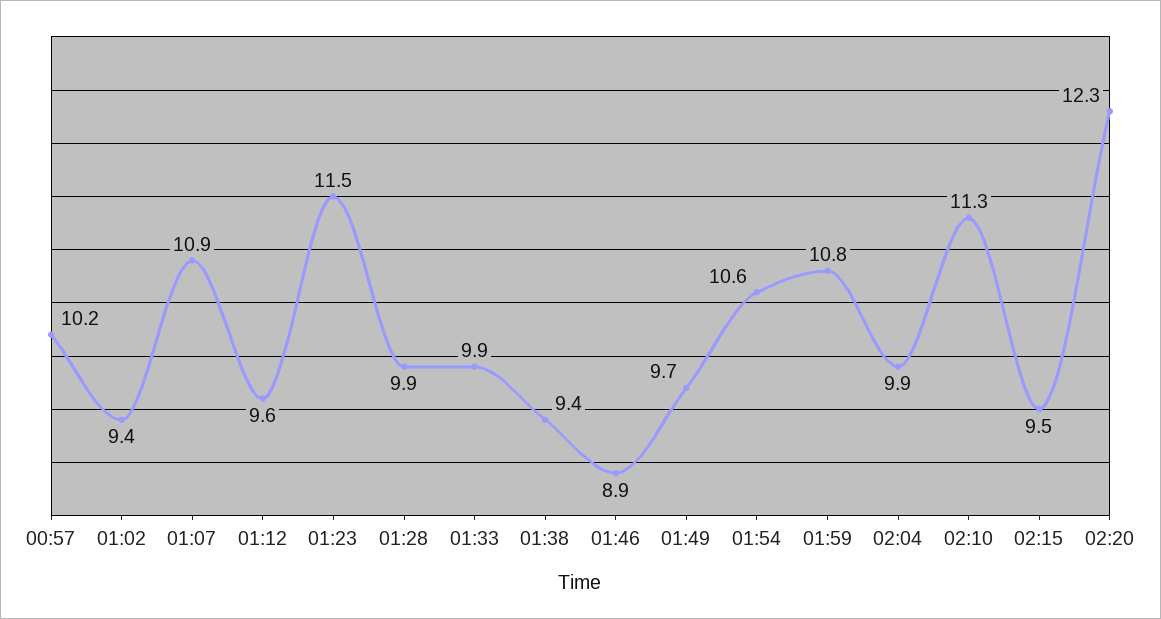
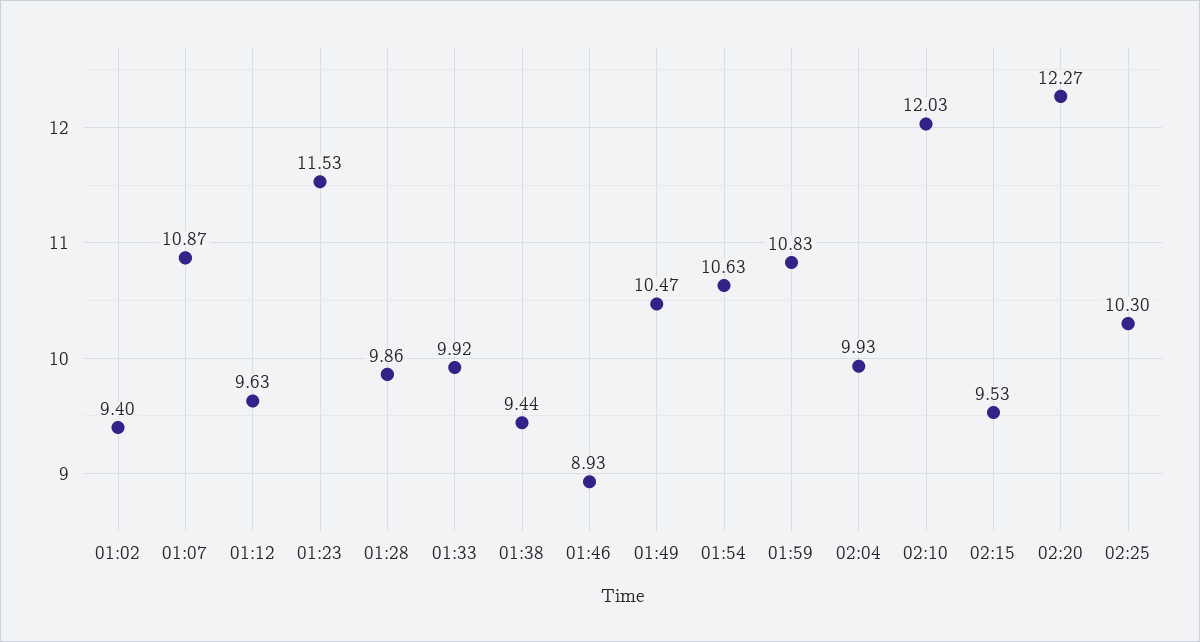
00:57: 10.2 -> none
01:49: 9.7 -> 10.47
02:10: 11.3 -> 12.03
02:25: none -> 10.3

